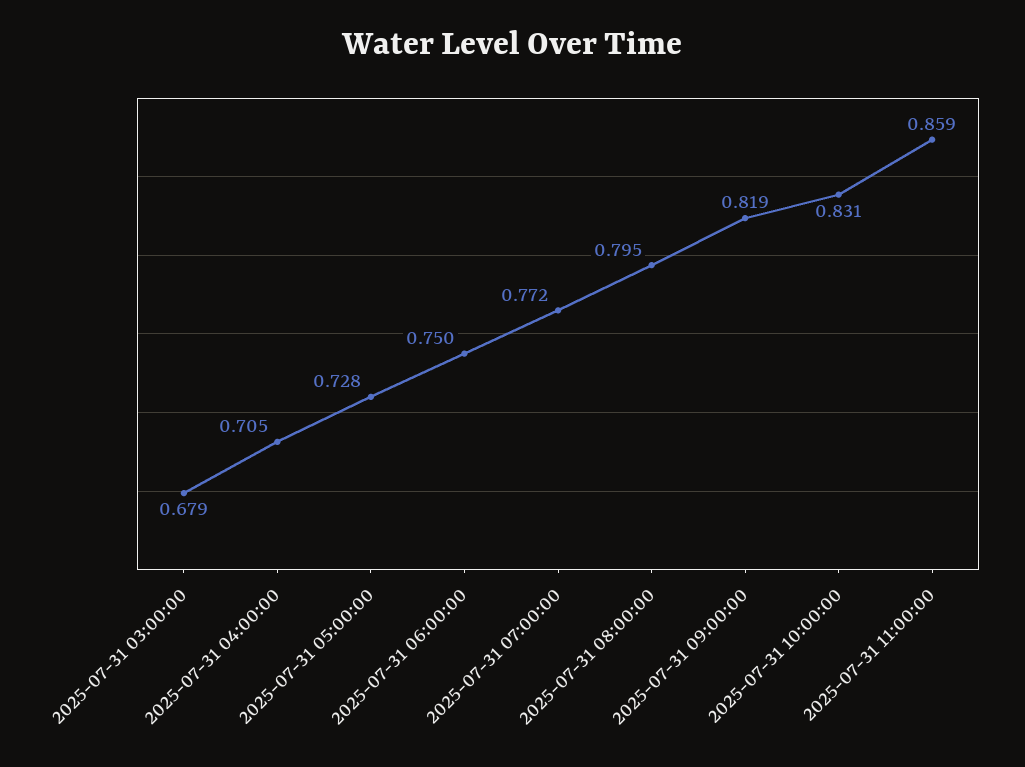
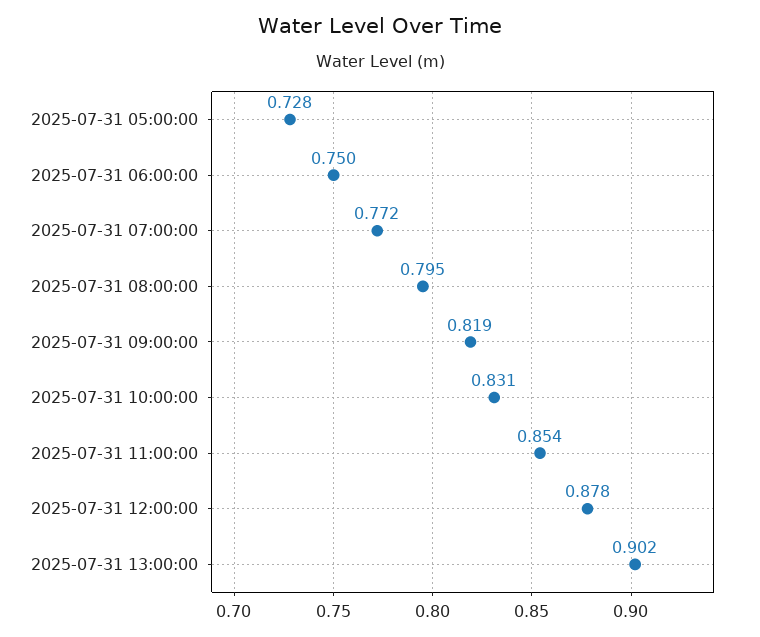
2025-07-31 03:00:00: 0.679 -> none
2025-07-31 04:00:00: 0.705 -> none
2025-07-31 11:00:00: 0.859 -> 0.854
2025-07-31 12:00:00: none -> 0.878
2025-07-31 13:00:00: none -> 0.902

